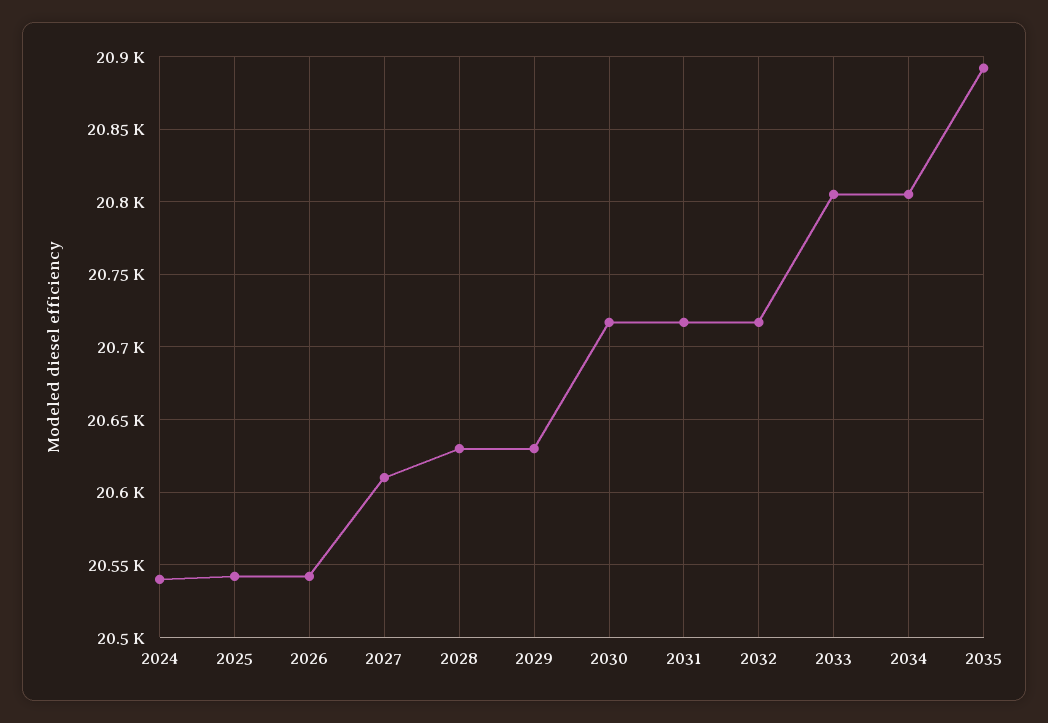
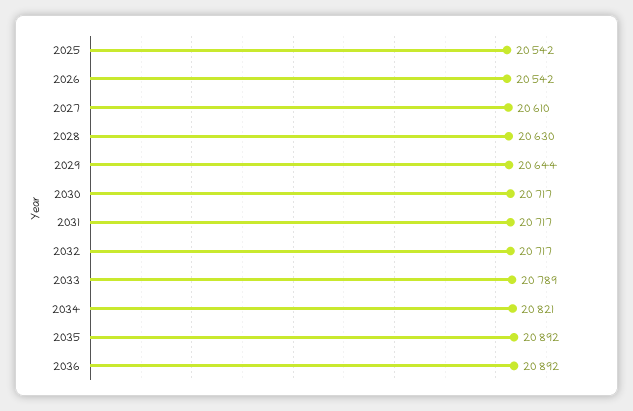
2024: 20540 -> none
2029: 20630 -> 20644
2033: 20805 -> 20789
2034: 20805 -> 20821
2036: none -> 20892

